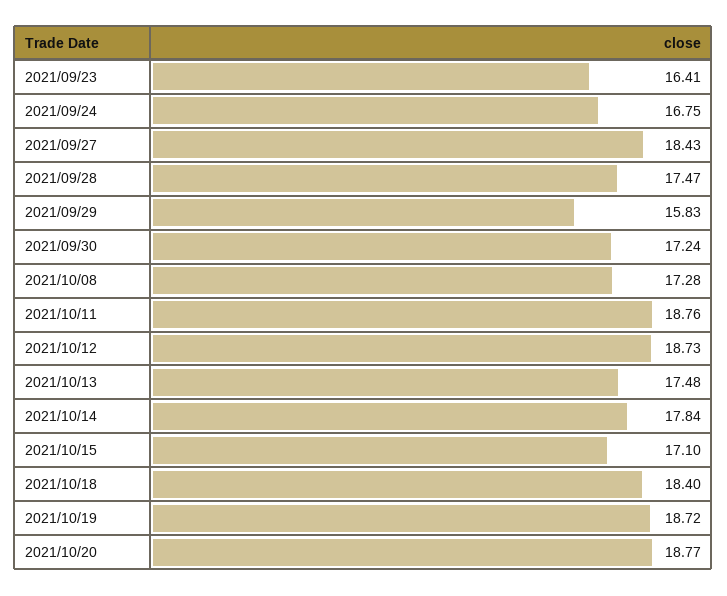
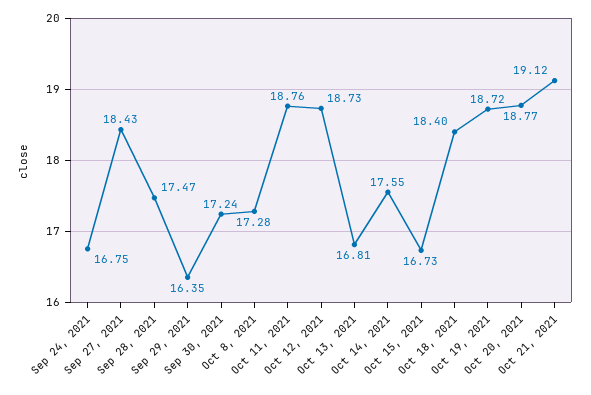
2021/09/23: 16.41 -> none
2021/09/29: 15.83 -> 16.35
2021/10/13: 17.48 -> 16.81
2021/10/14: 17.84 -> 17.55
2021/10/15: 17.1 -> 16.73
Oct 21, 2021: none -> 19.12

